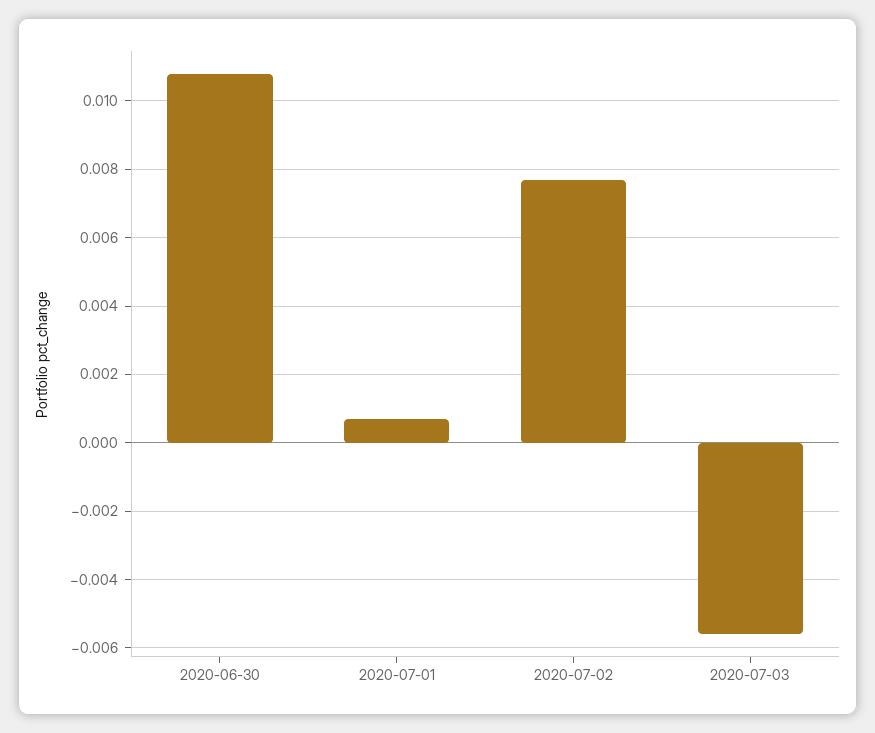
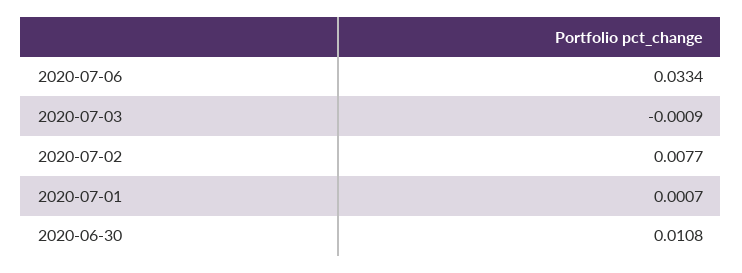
2020-07-03: -0.0055 -> -0.0009
2020-07-06: none -> 0.0334

